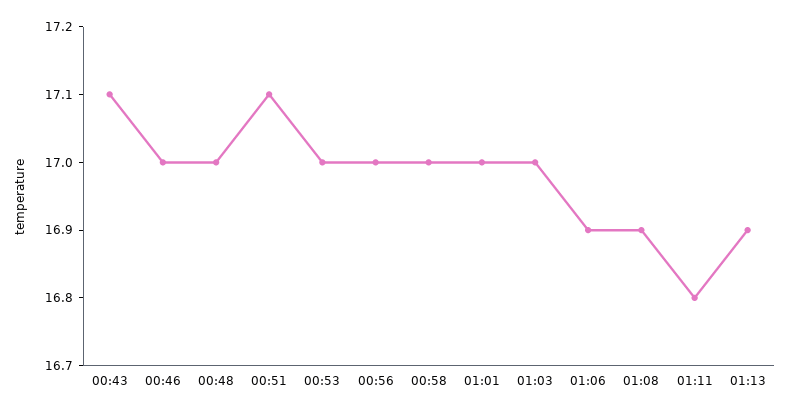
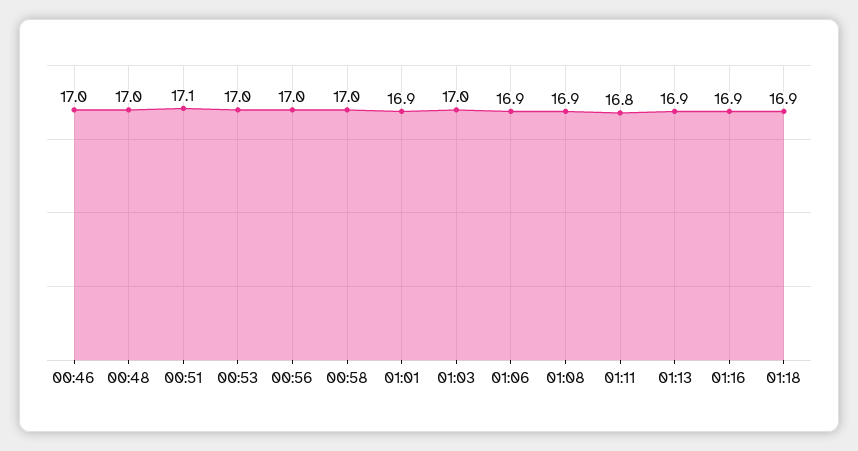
00:43: 17.1 -> none
01:01: 17 -> 16.9
01:16: none -> 16.9
01:18: none -> 16.9

